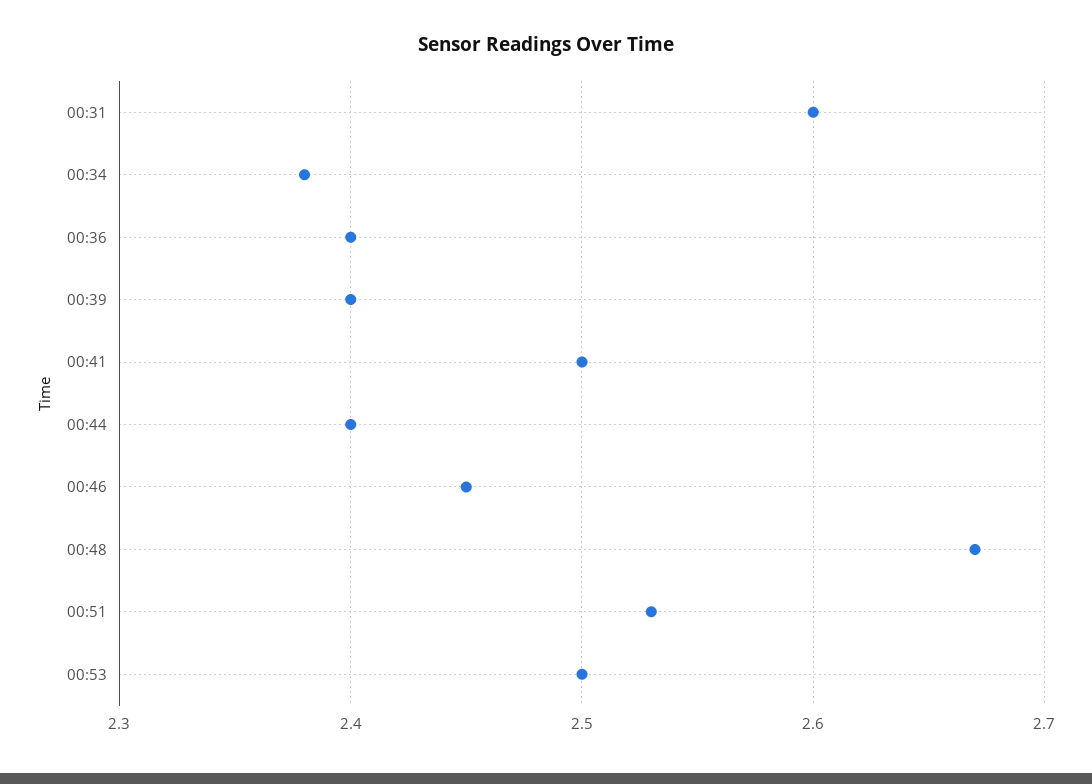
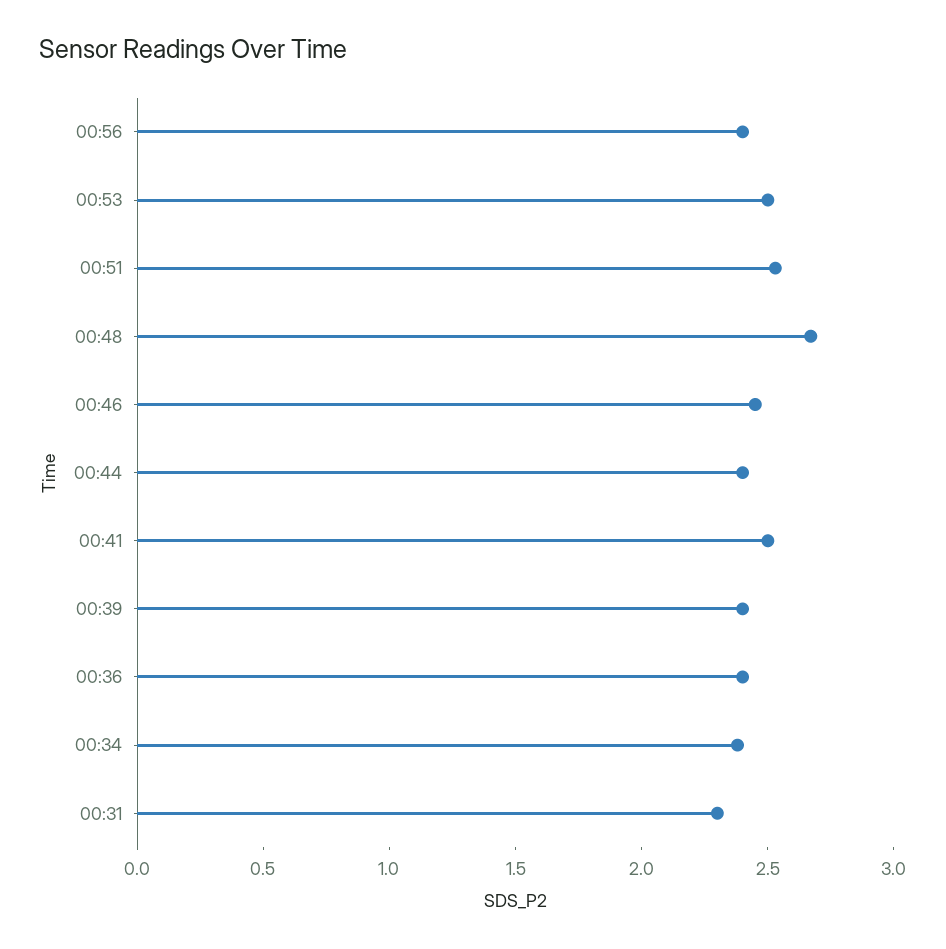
00:31: 2.6 -> 2.3
00:56: none -> 2.4

